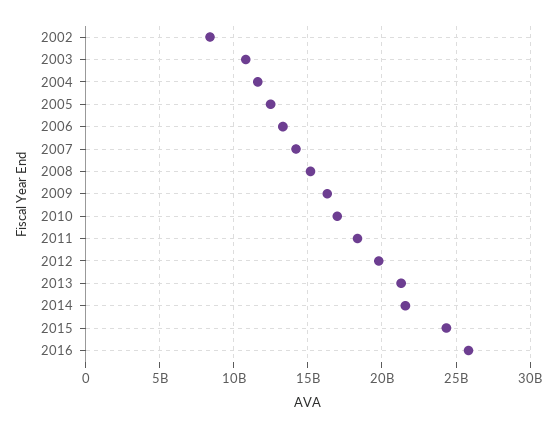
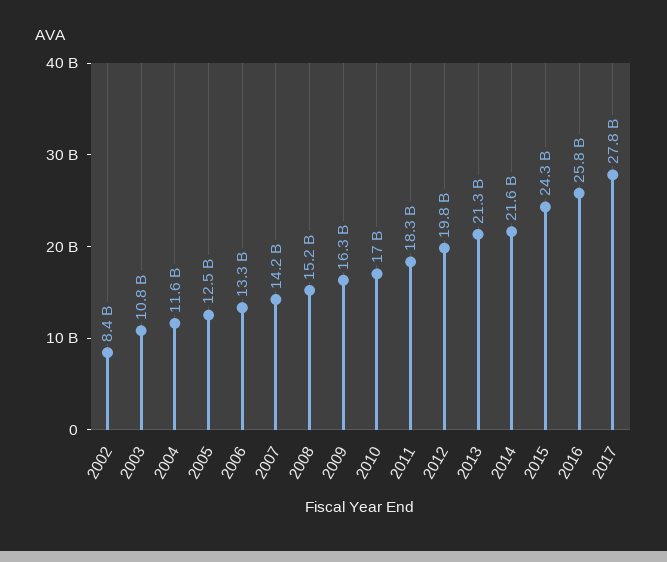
2017: none -> 27800000000

